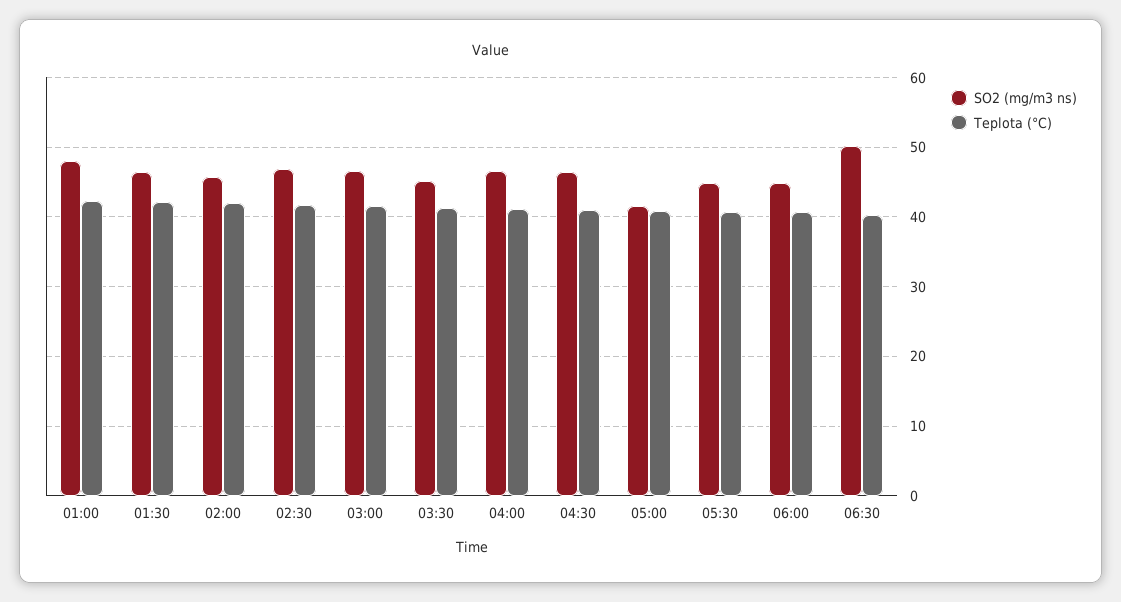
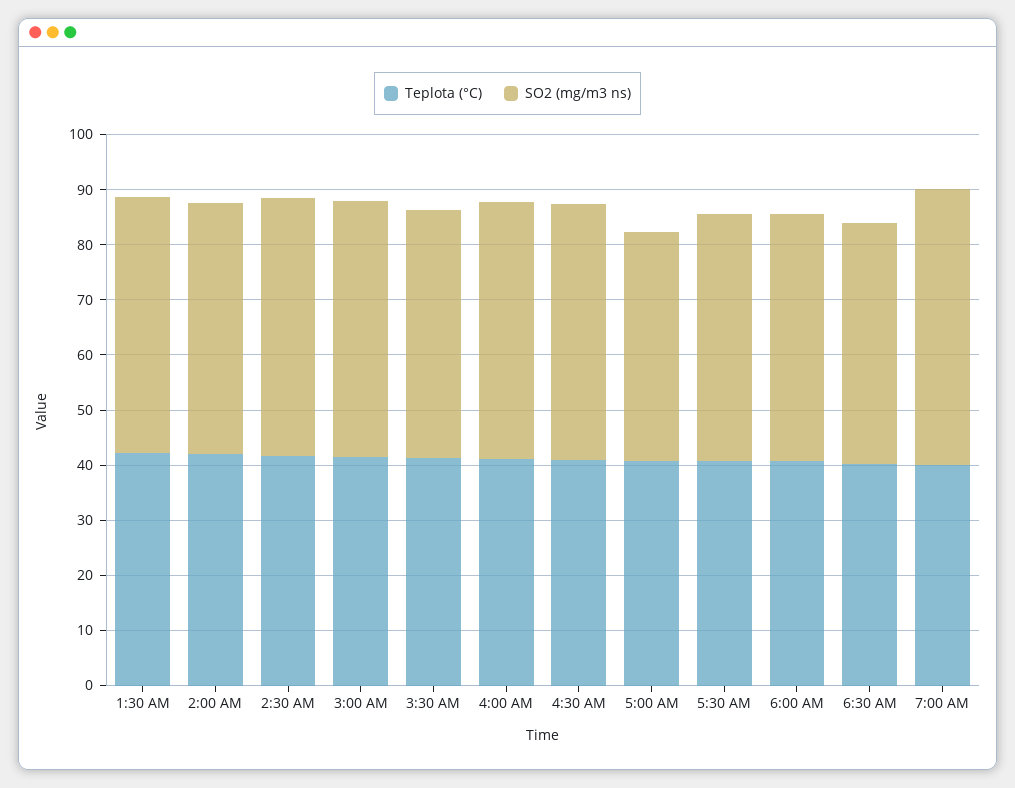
SO2 (mg/m3 ns), 01:00: 48 -> none
Teplota (°C), 01:00: 42 -> none
SO2 (mg/m3 ns), 06:30: 50 -> 44
Teplota (°C), 7:00 AM: none -> 40
SO2 (mg/m3 ns), 7:00 AM: none -> 50

